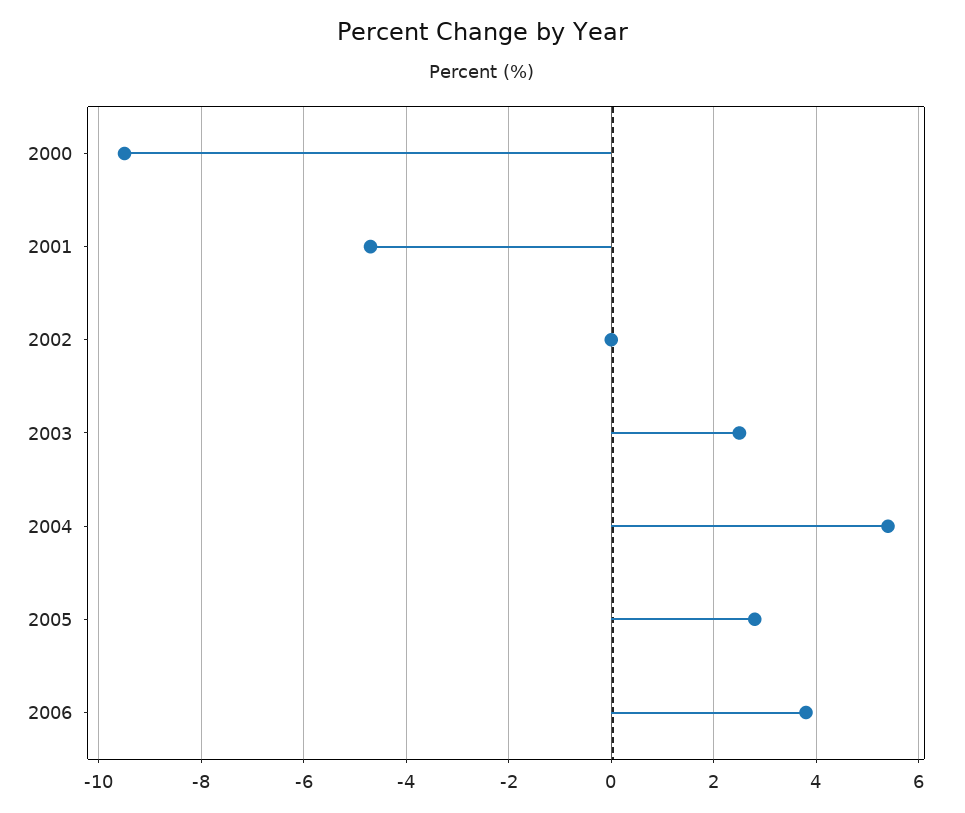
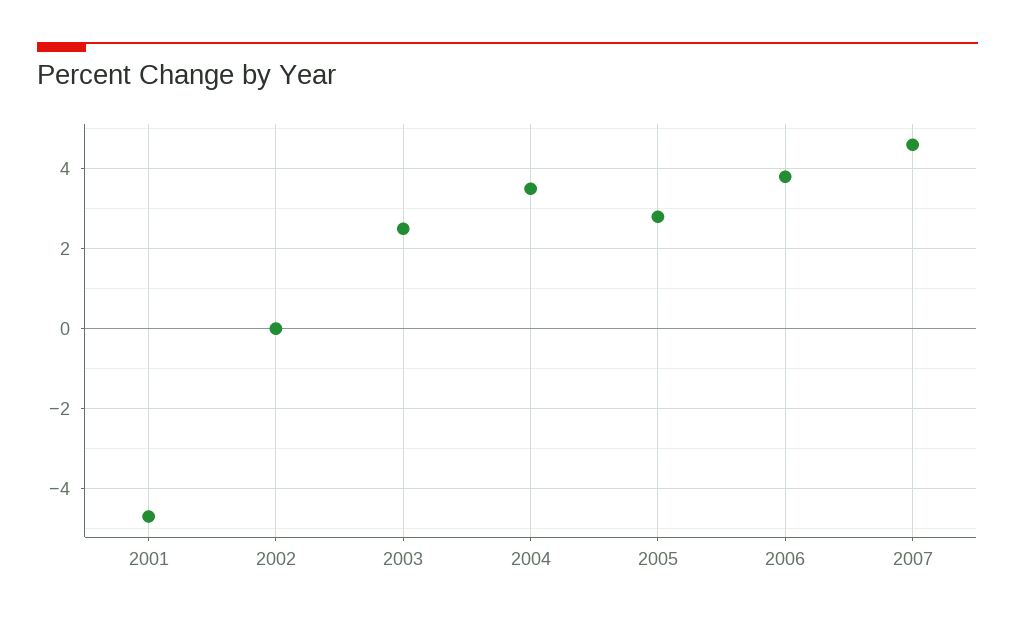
2000: -9.5 -> none
2004: 5.5 -> 3.5
2007: none -> 4.5

